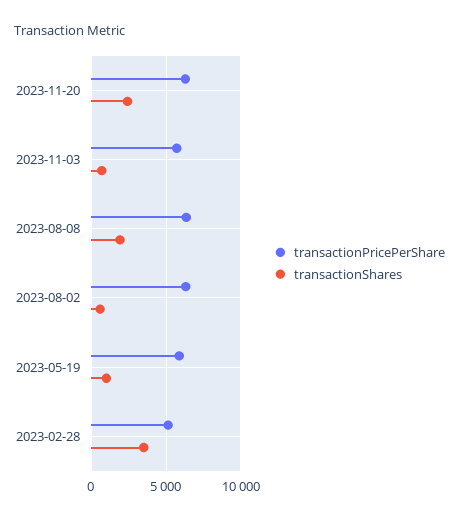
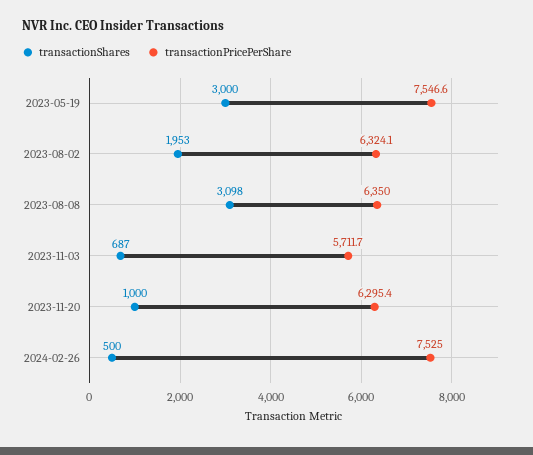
transactionShares, 2023-11-20: 2500 -> 1000
transactionShares, 2023-08-08: 2000 -> 3098
transactionShares, 2023-08-02: 500 -> 1953
transactionPricePerShare, 2023-05-19: 6000 -> 7546.6
transactionShares, 2023-05-19: 1000 -> 3000
transactionPricePerShare, 2023-02-28: 5000 -> none
transactionShares, 2023-02-28: 3500 -> none
transactionShares, 2024-02-26: none -> 500
transactionPricePerShare, 2024-02-26: none -> 7525

